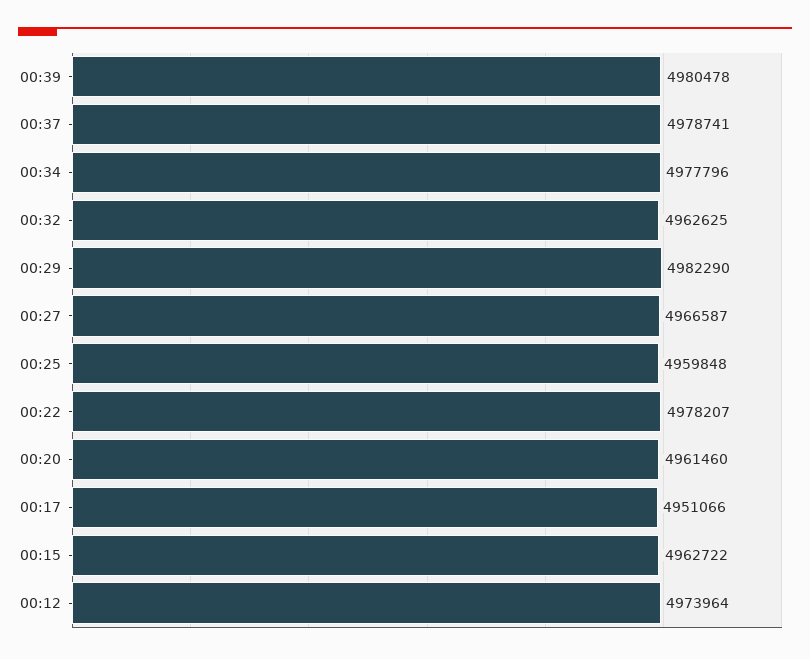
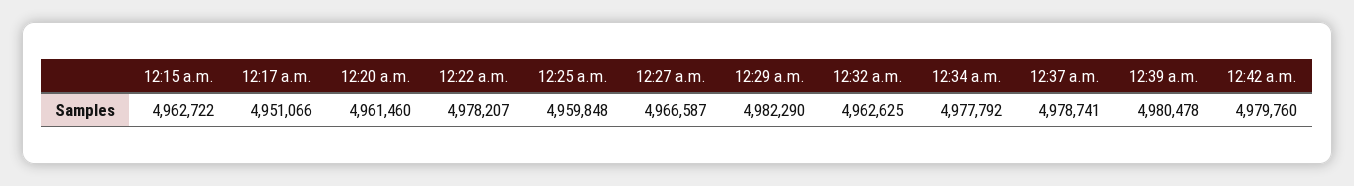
00:34: 4977796 -> 4977792
00:12: 4973964 -> none
12:42 a.m.: none -> 4979760

